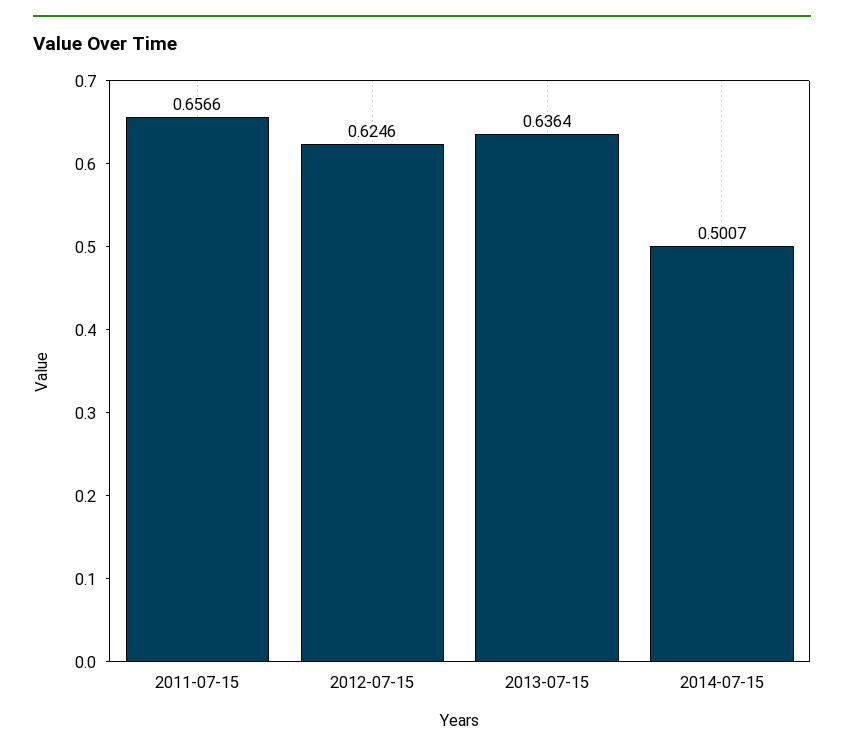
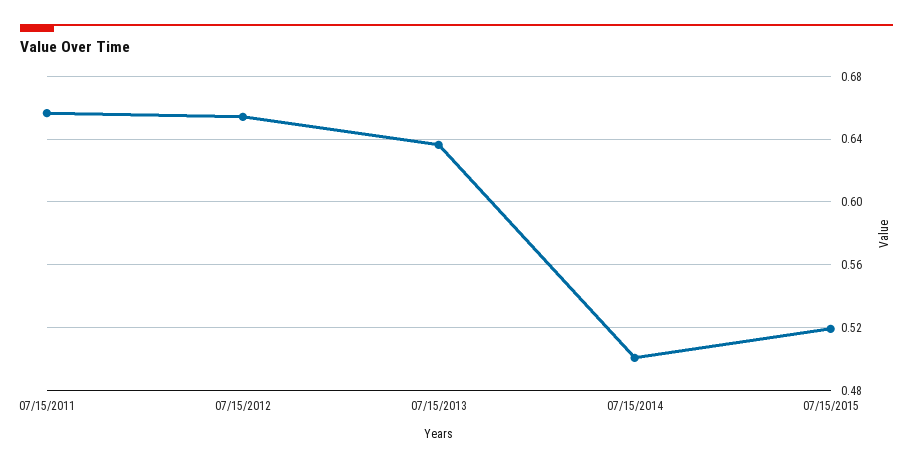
2012-07-15: 0.6246 -> 0.655
07/15/2015: none -> 0.52

